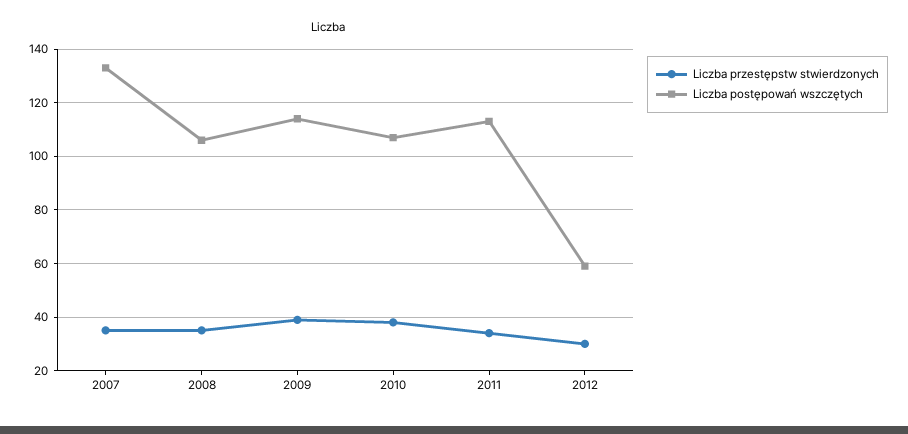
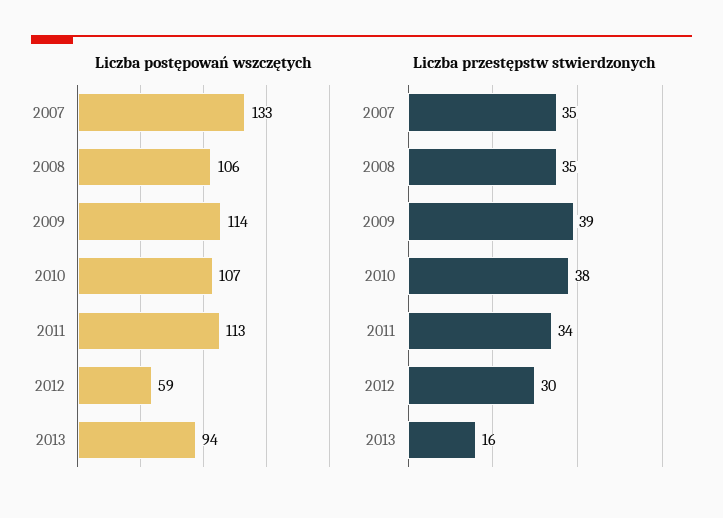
Liczba postępowań wszczętych, 2013: none -> 94
Liczba przestępstw stwierdzonych, 2013: none -> 16

